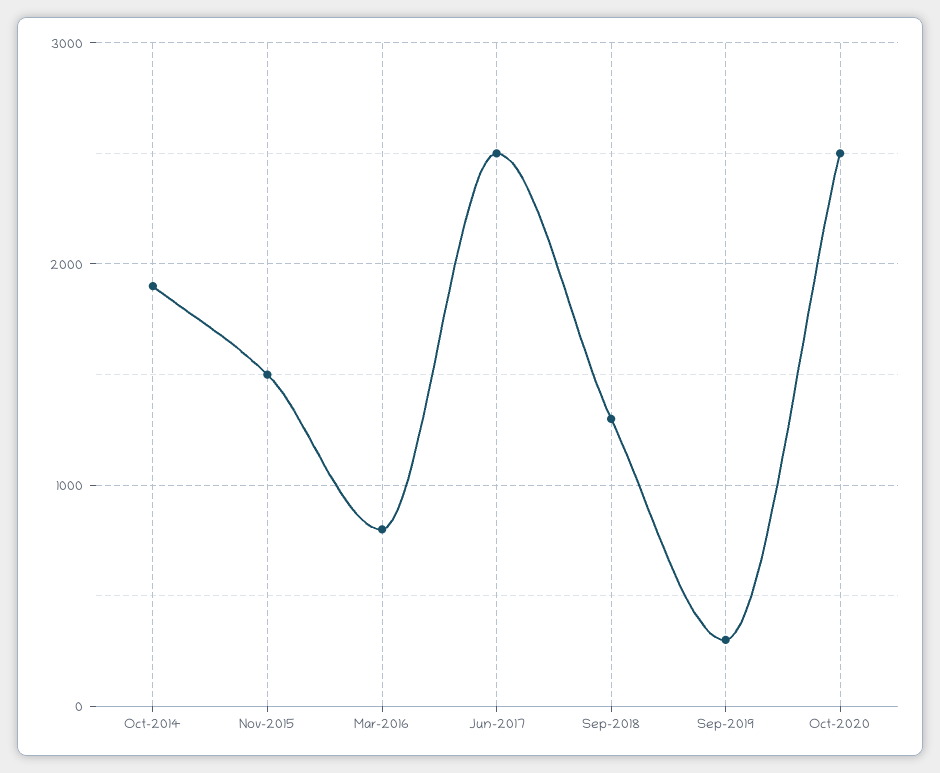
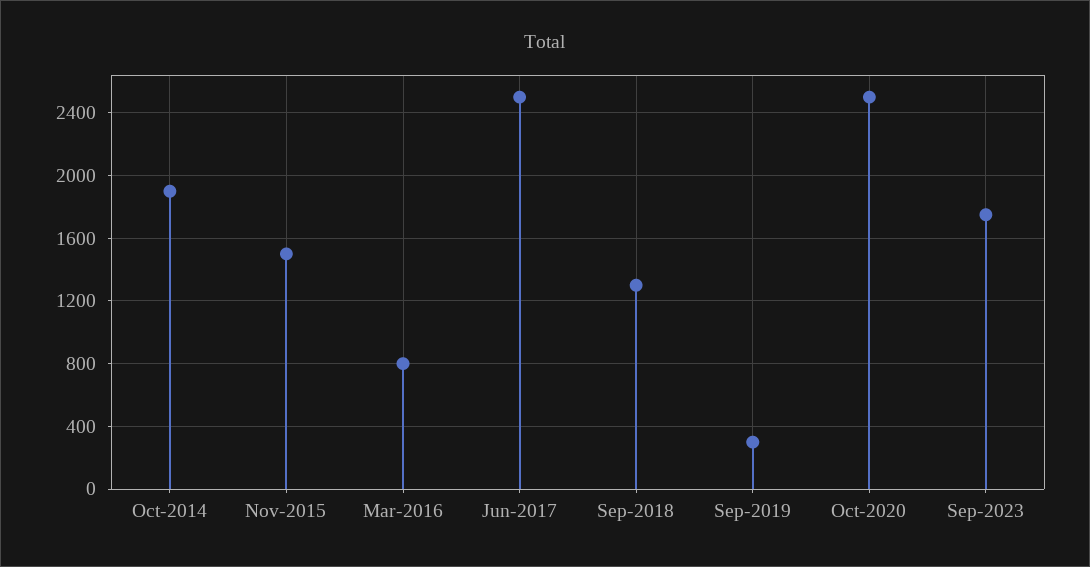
Sep-2023: none -> 1750

